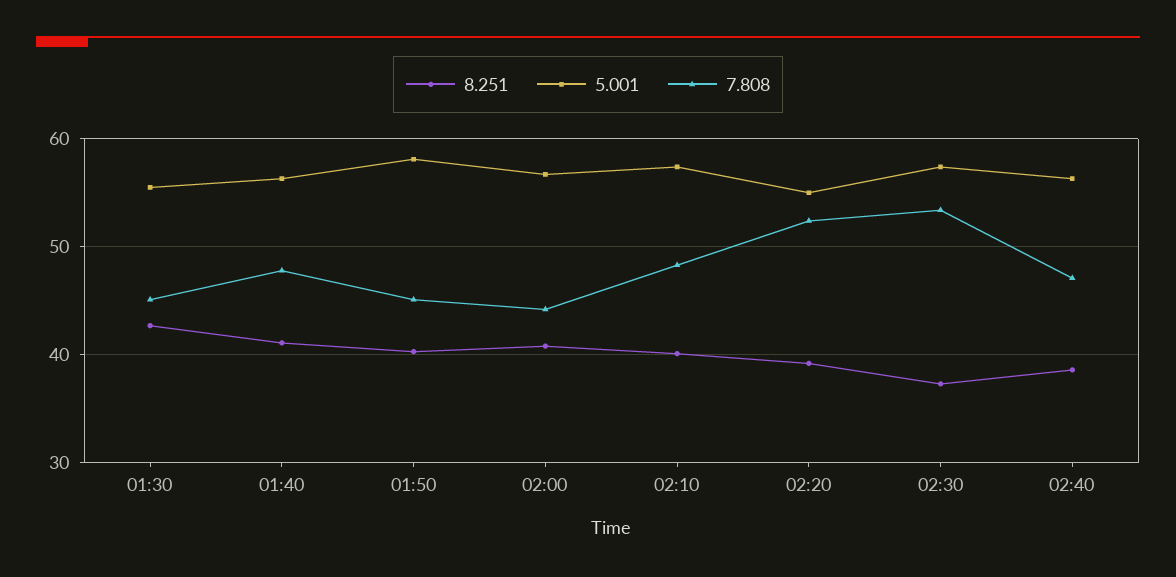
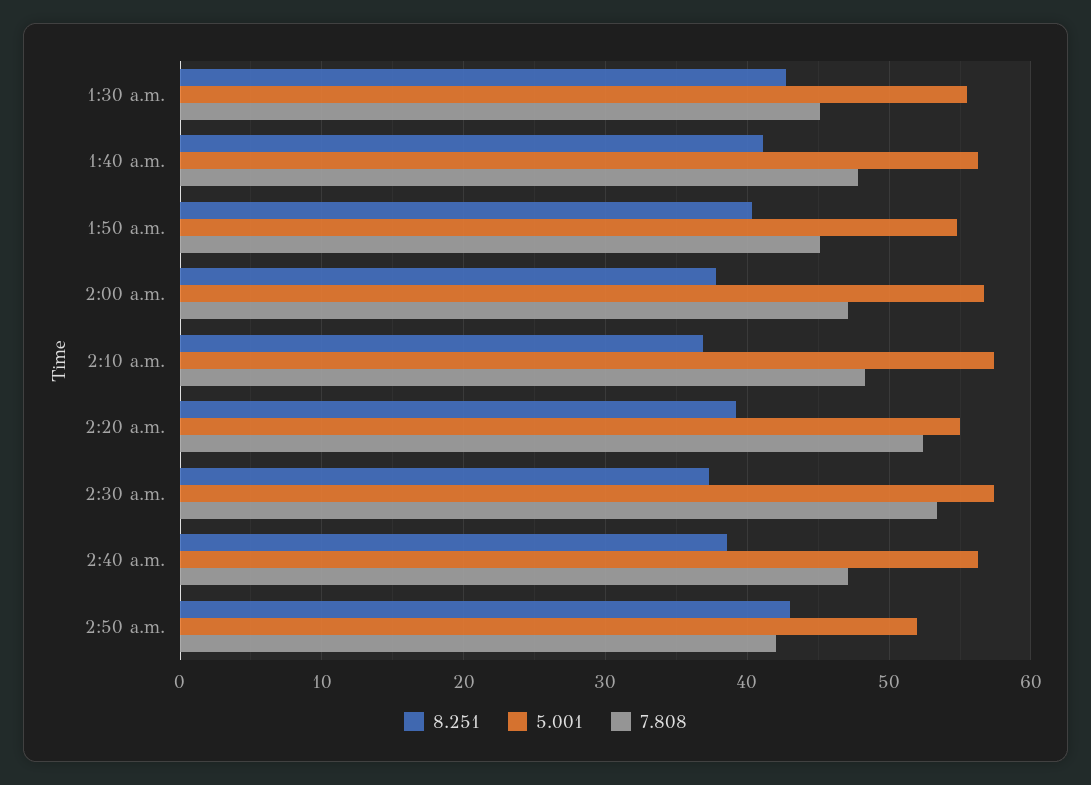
5.001, 01:50: 58 -> 55
8.251, 02:00: 41 -> 38
7.808, 02:00: 44 -> 47
8.251, 02:10: 40 -> 37
8.251, 2:50 a.m.: none -> 43
5.001, 2:50 a.m.: none -> 52
7.808, 2:50 a.m.: none -> 42

